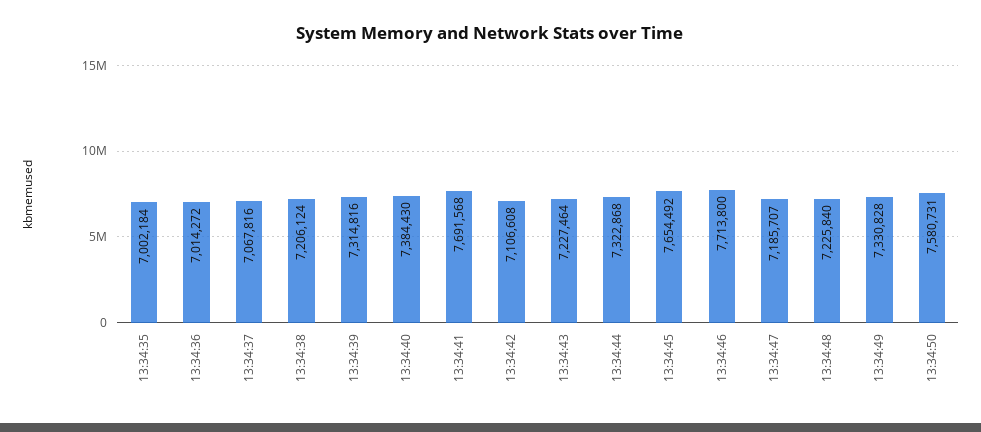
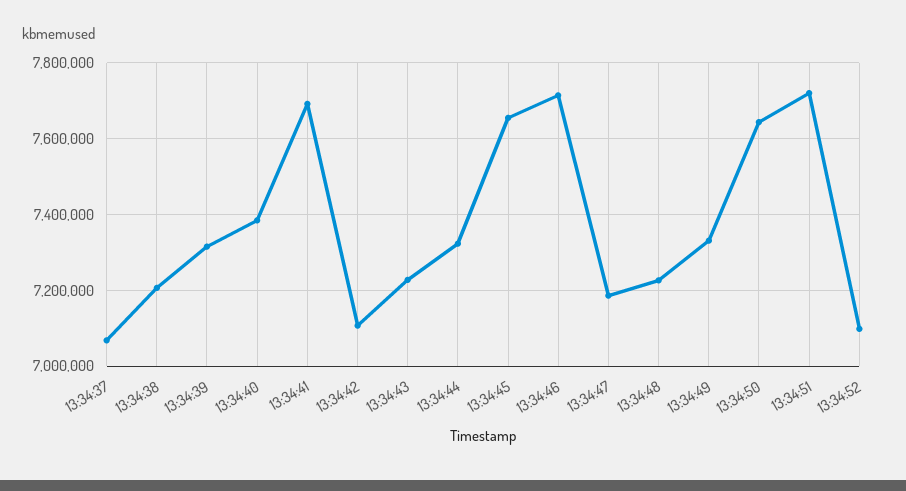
13:34:35: 7002184 -> none
13:34:36: 7014272 -> none
13:34:50: 7580731 -> 7640000
13:34:51: none -> 7720000
13:34:52: none -> 7100000

